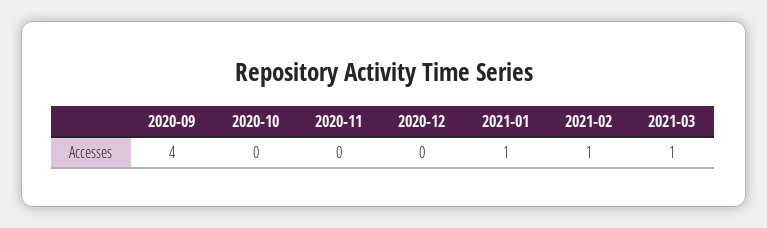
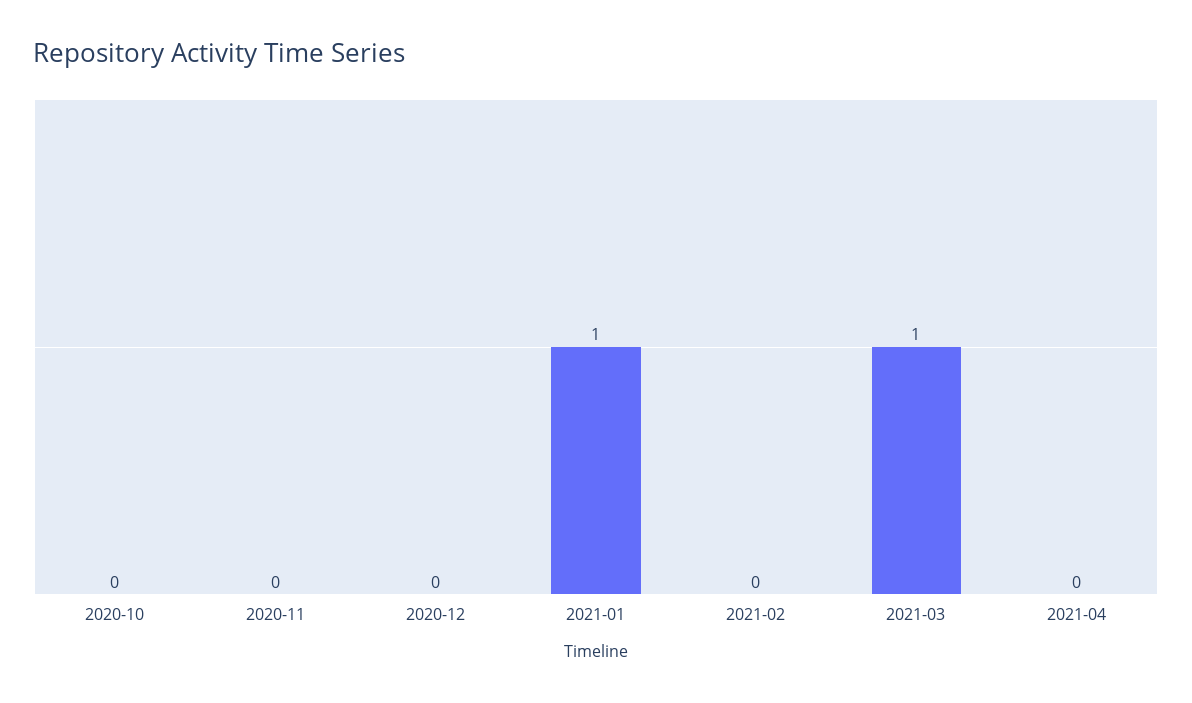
2020-09: 4 -> none
2021-02: 1 -> 0
2021-04: none -> 0

